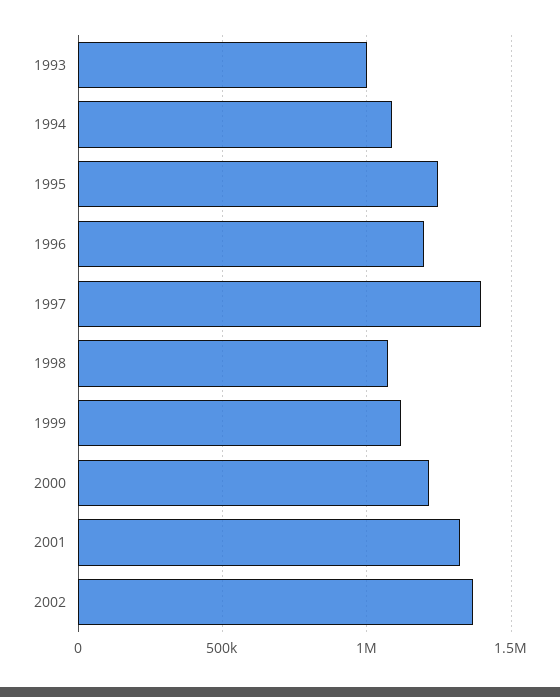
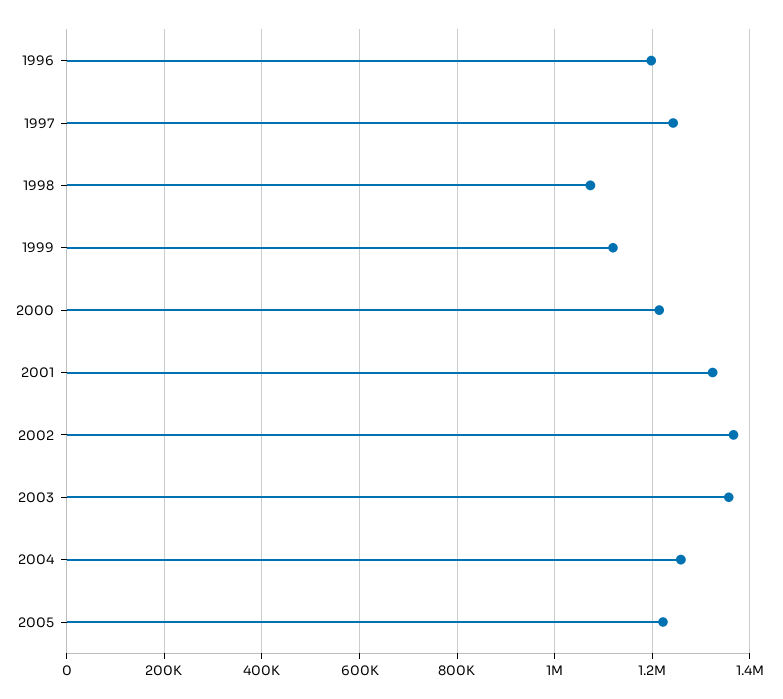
1993: 1000000 -> none
1994: 1100000 -> none
1995: 1250000 -> none
1997: 1400000 -> 1240000
2003: none -> 1360000
2004: none -> 1260000
2005: none -> 1220000

